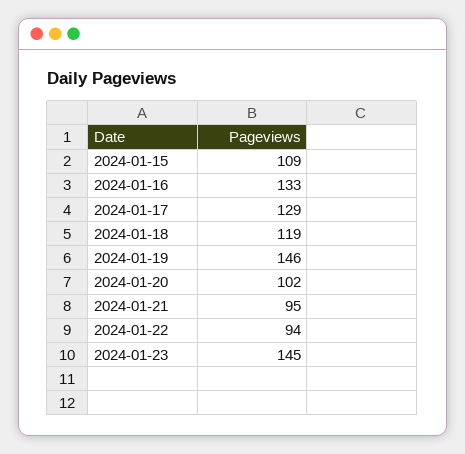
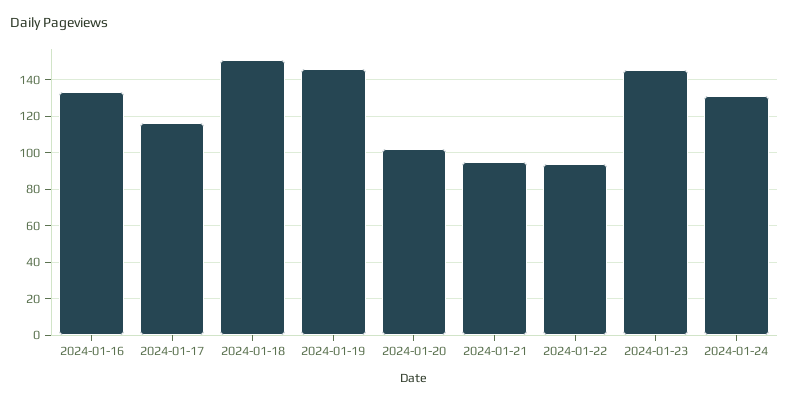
2024-01-15: 109 -> none
2024-01-17: 129 -> 115
2024-01-18: 119 -> 150
2024-01-24: none -> 130

